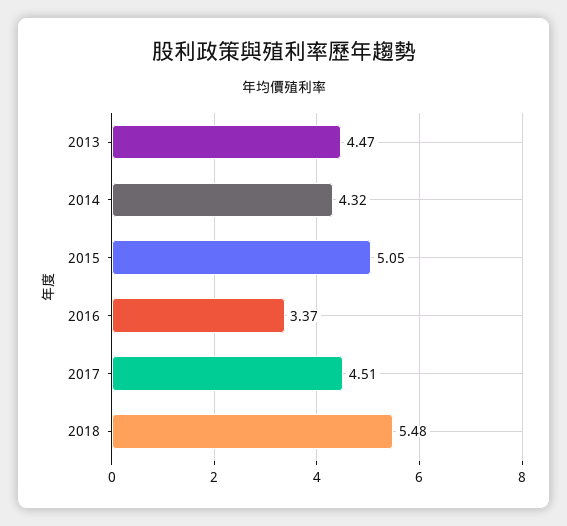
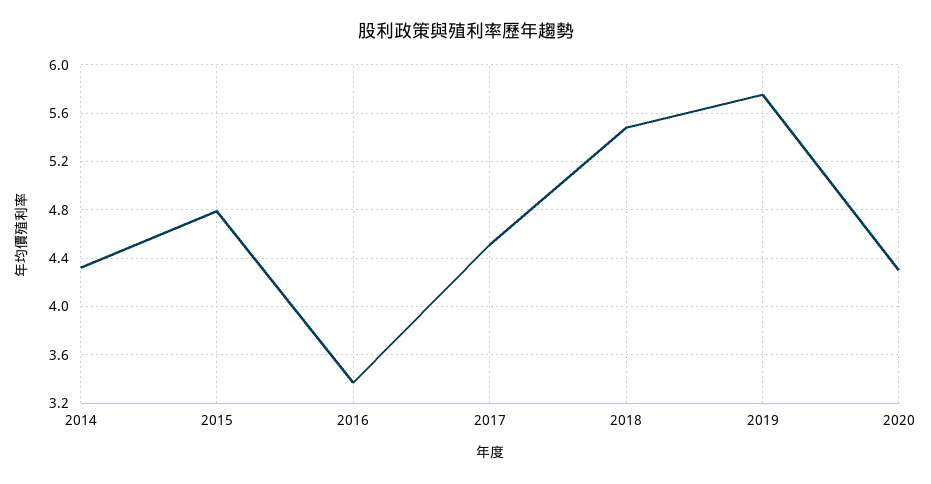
2013: 4.47 -> none
2015: 5.05 -> 4.8
2019: none -> 5.75
2020: none -> 4.3

